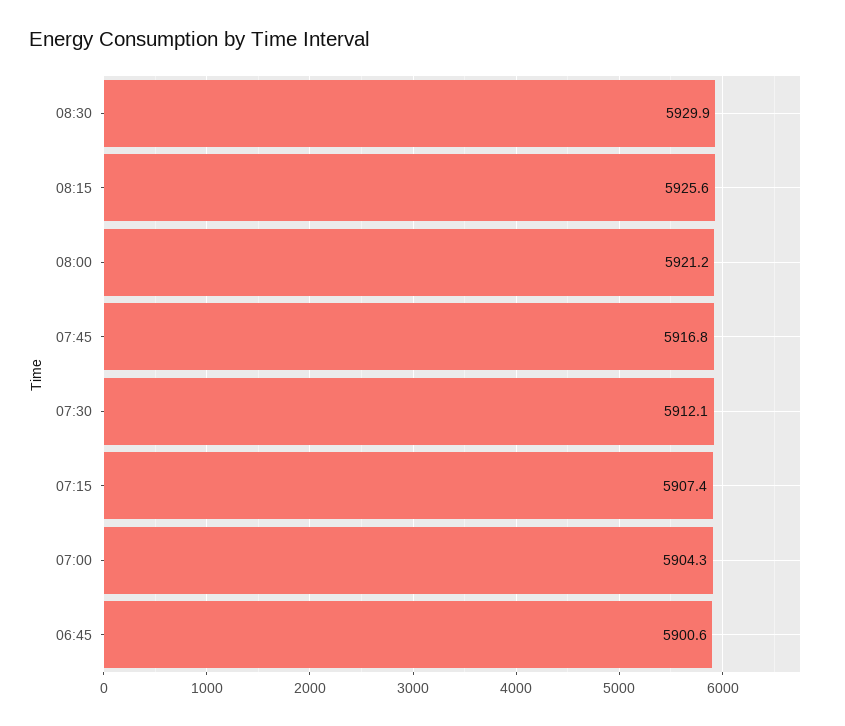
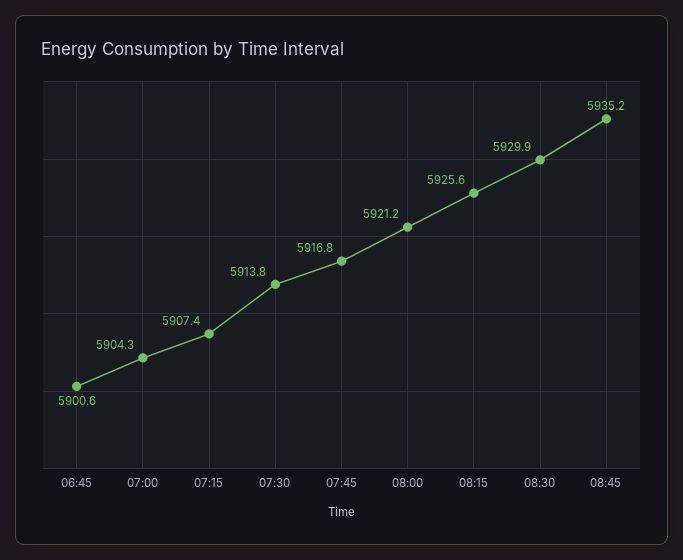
07:30: 5912.1 -> 5913.8
08:45: none -> 5935.2

